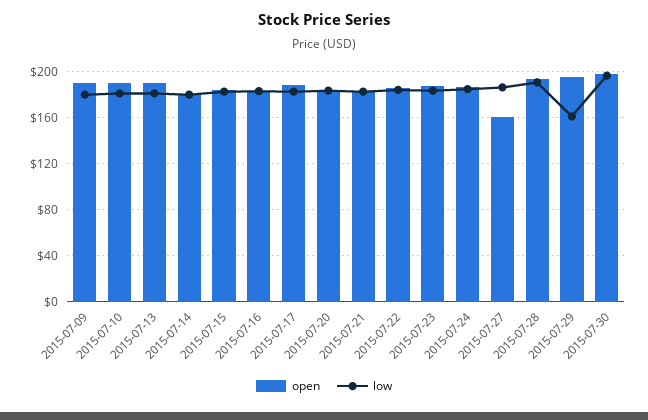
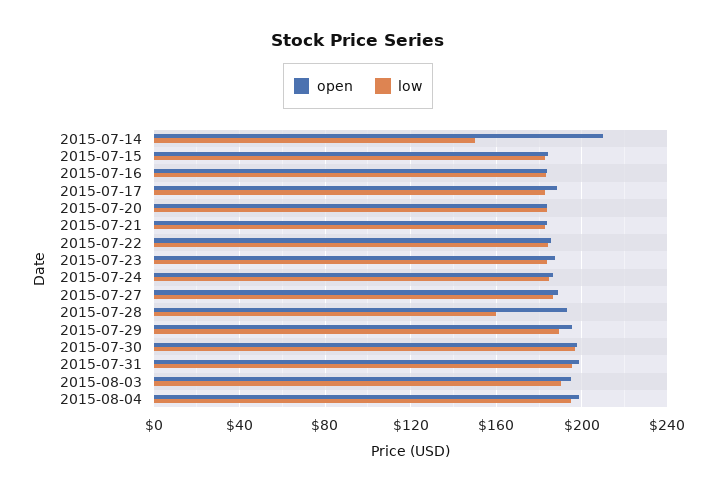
open, 2015-07-09: 190 -> none
low, 2015-07-09: 180 -> none
open, 2015-07-10: 190 -> none
low, 2015-07-10: 180 -> none
open, 2015-07-13: 190 -> none
low, 2015-07-13: 180 -> none
open, 2015-07-14: 180 -> 210
low, 2015-07-14: 180 -> 150
open, 2015-07-27: 160 -> 190
low, 2015-07-28: 190 -> 160
low, 2015-07-29: 160 -> 190
open, 2015-07-31: none -> 200
low, 2015-07-31: none -> 195
open, 2015-08-03: none -> 195
low, 2015-08-03: none -> 190
open, 2015-08-04: none -> 200
low, 2015-08-04: none -> 195

